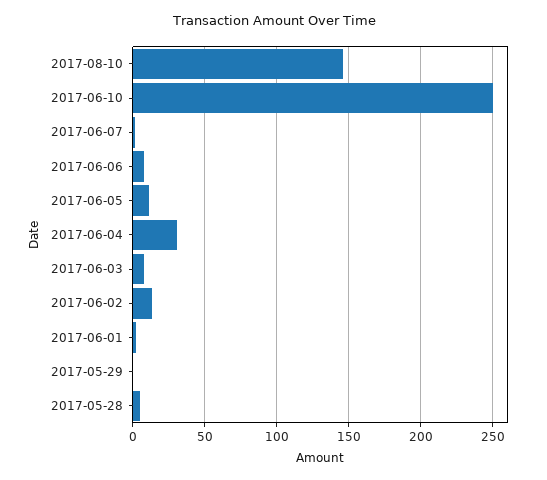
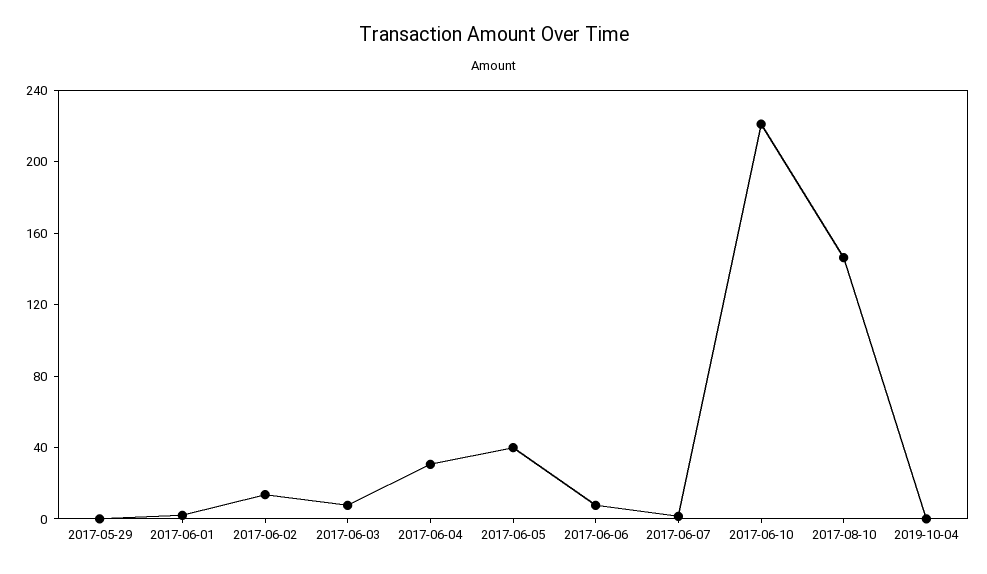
2017-06-10: 250 -> 220
2017-06-05: 10 -> 40
2017-05-28: 5 -> none
2019-10-04: none -> 0

